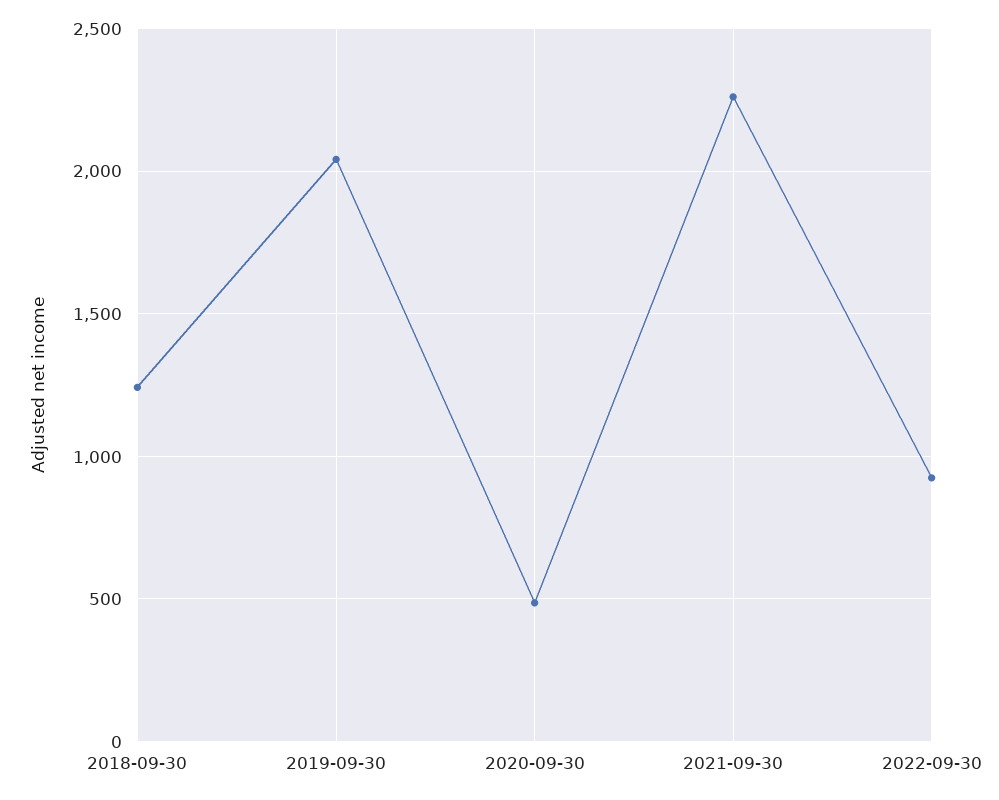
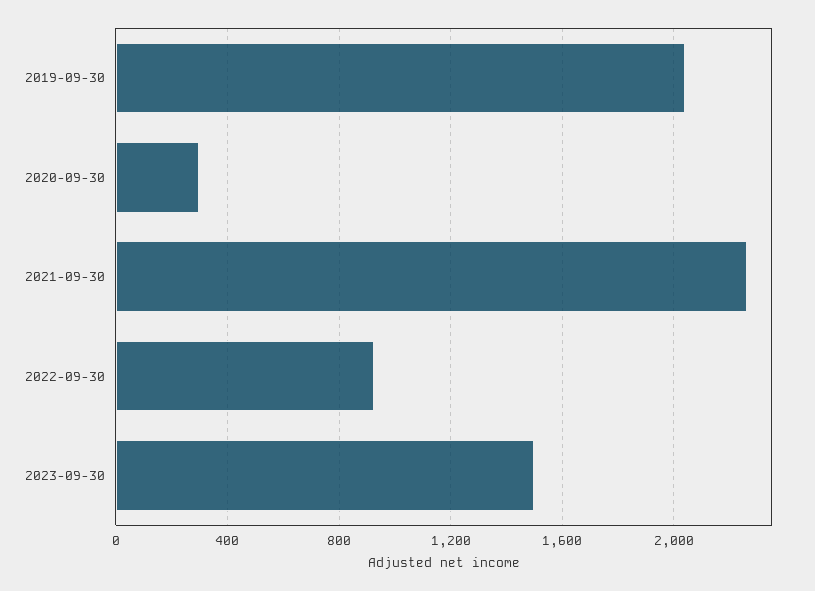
2018-09-30: 1250 -> none
2020-09-30: 500 -> 300
2023-09-30: none -> 1500

